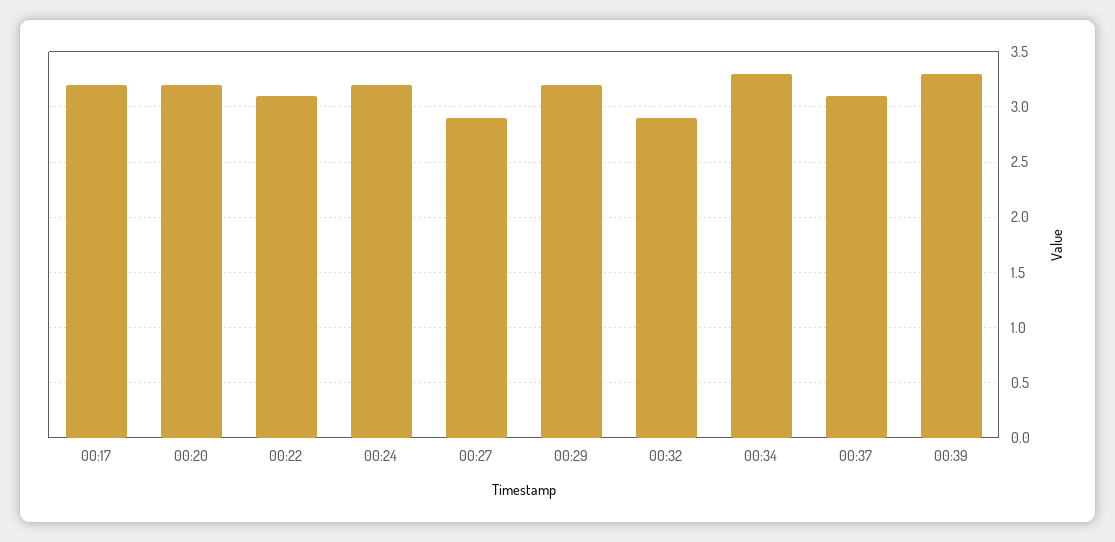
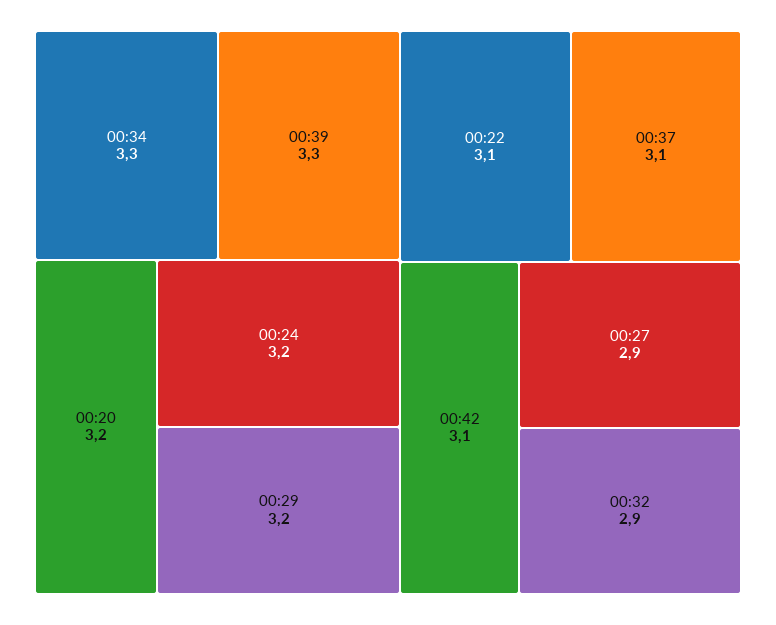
00:17: 3.2 -> none
00:42: none -> 3.1

